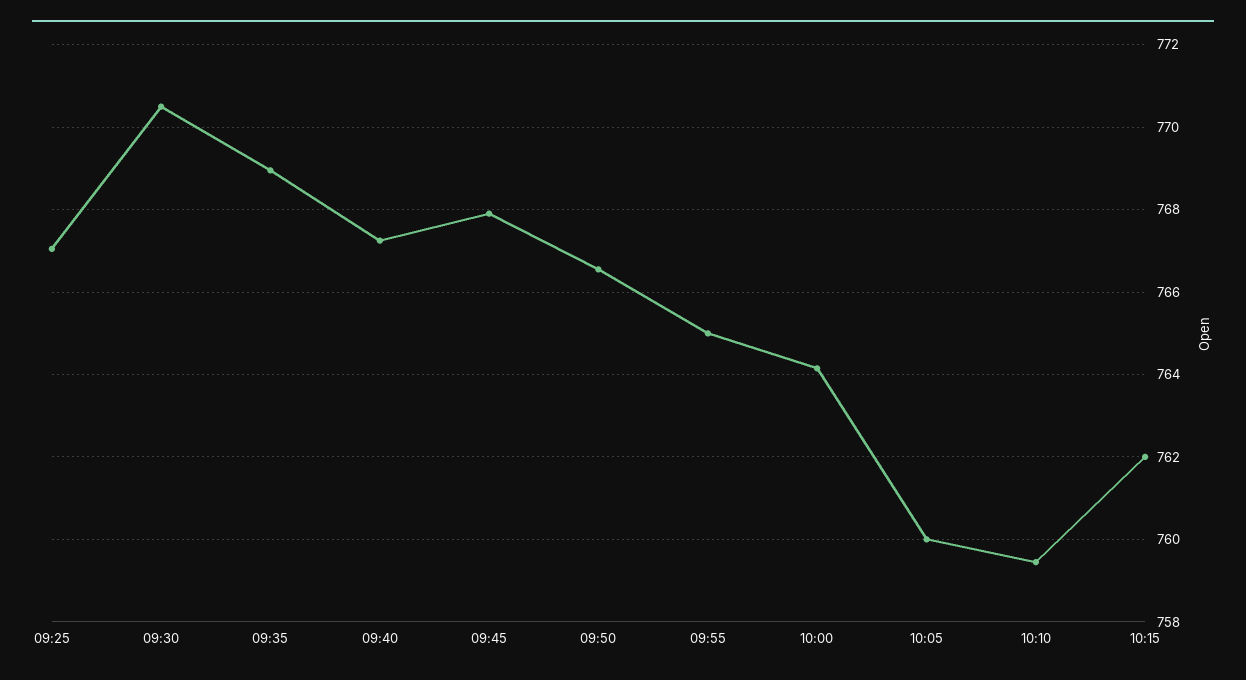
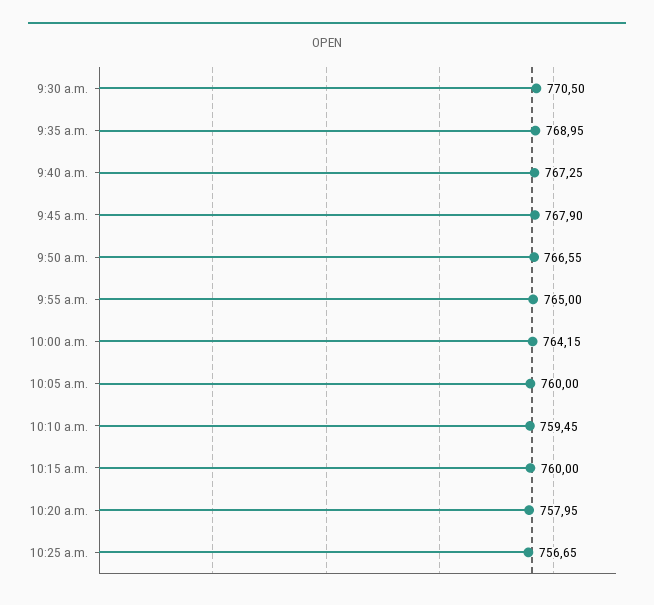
09:25: 767 -> none
10:15: 762 -> 760
10:20 a.m.: none -> 757.95
10:25 a.m.: none -> 756.65

